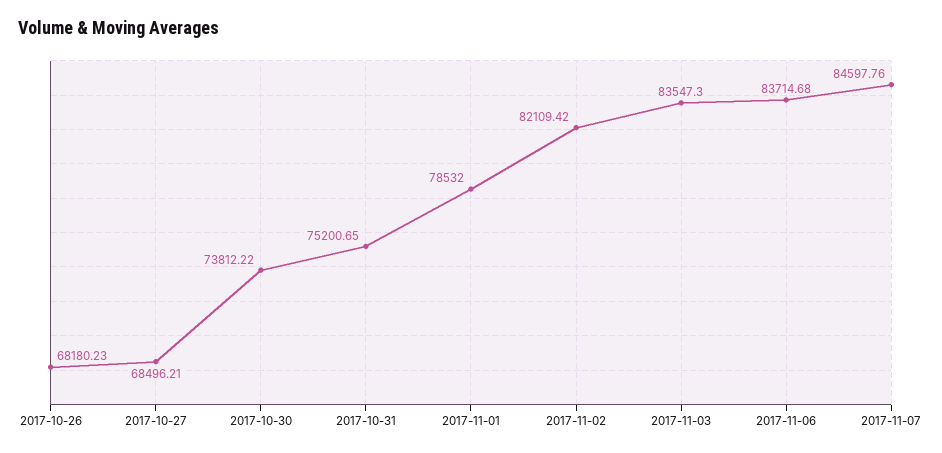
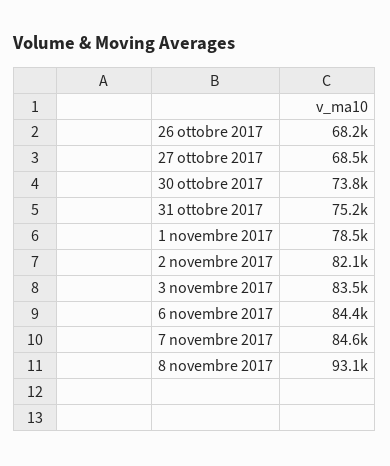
2017-11-06: 83714.68 -> 84400
8 novembre 2017: none -> 93100

